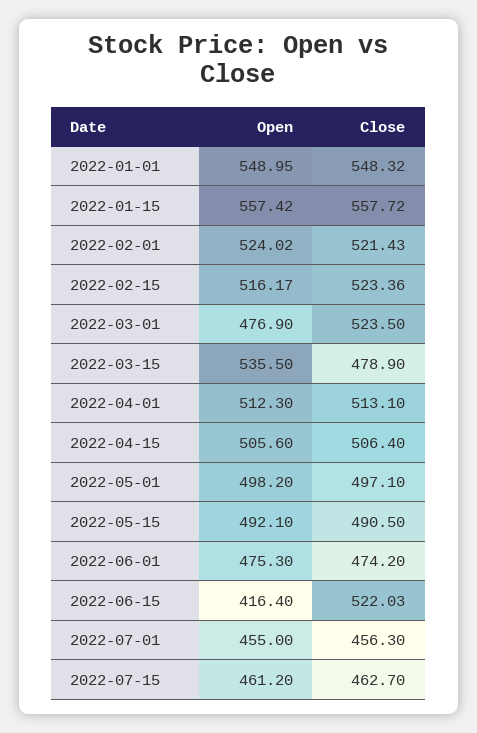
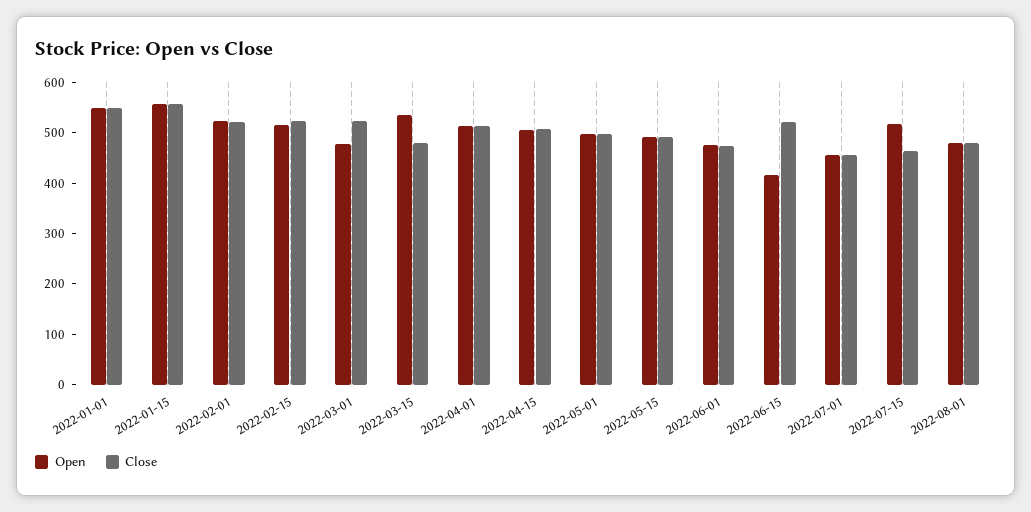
Open, 2022-07-15: 461.2 -> 520
Open, 2022-08-01: none -> 480
Close, 2022-08-01: none -> 480

